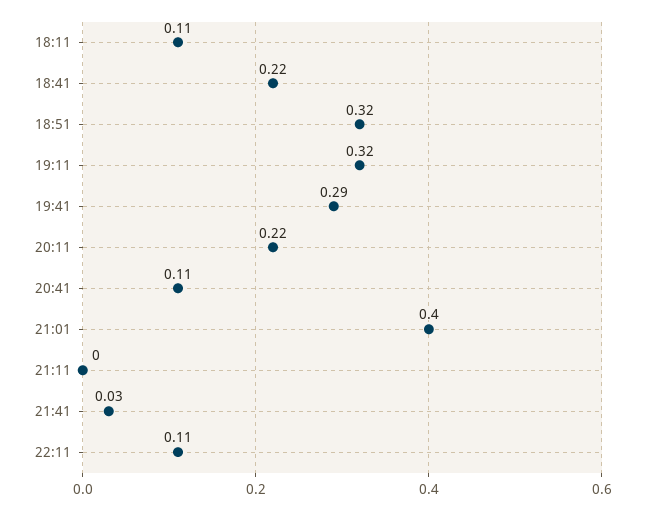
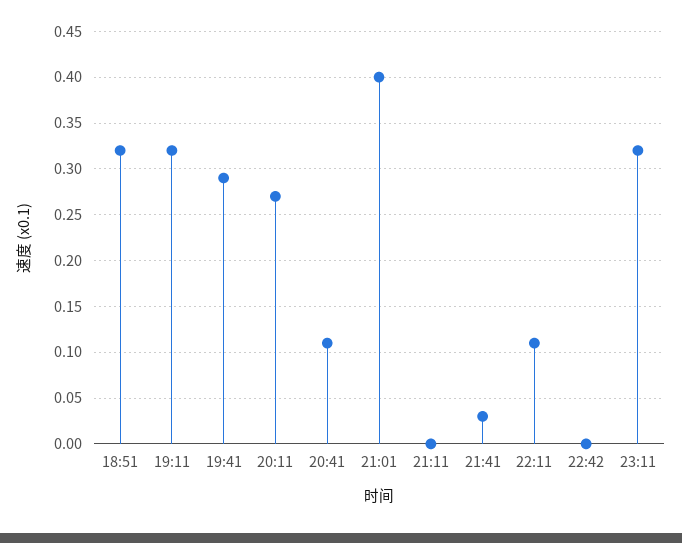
18:11: 0.11 -> none
18:41: 0.22 -> none
20:11: 0.22 -> 0.27
22:42: none -> 0
23:11: none -> 0.32

